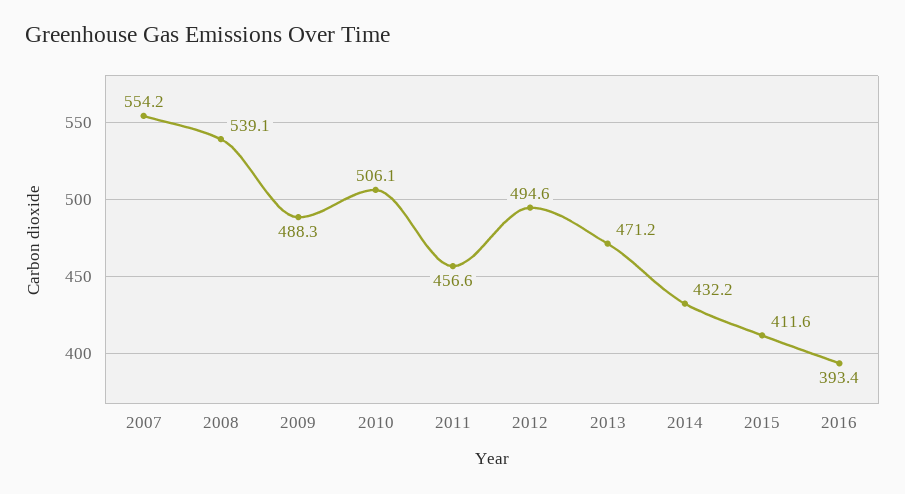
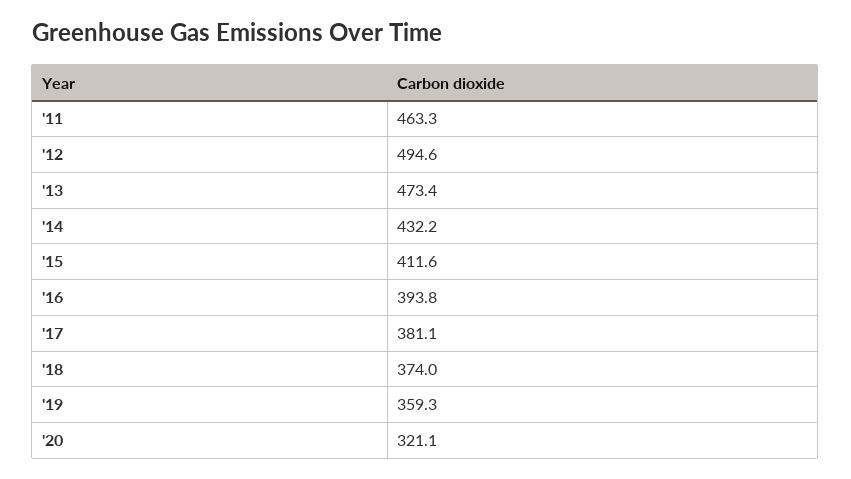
2007: 554.2 -> none
2008: 539.1 -> none
2009: 488.3 -> none
2010: 506.1 -> none
2011: 456.6 -> 463.3
2013: 471.2 -> 473.4
2016: 393.4 -> 393.8
'17: none -> 381.1
'18: none -> 374
'19: none -> 359.3
'20: none -> 321.1

